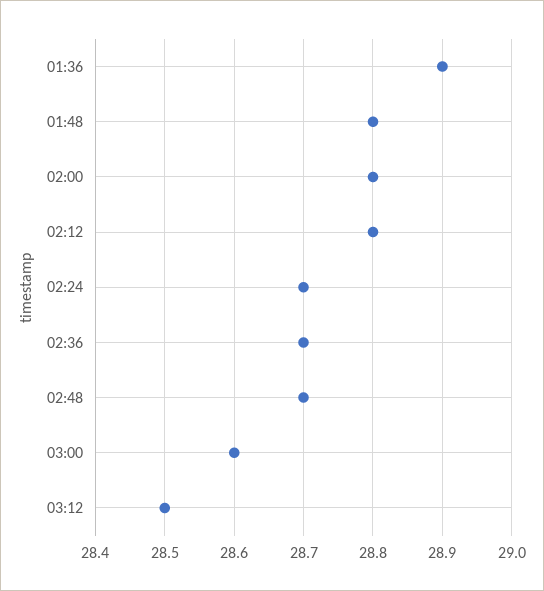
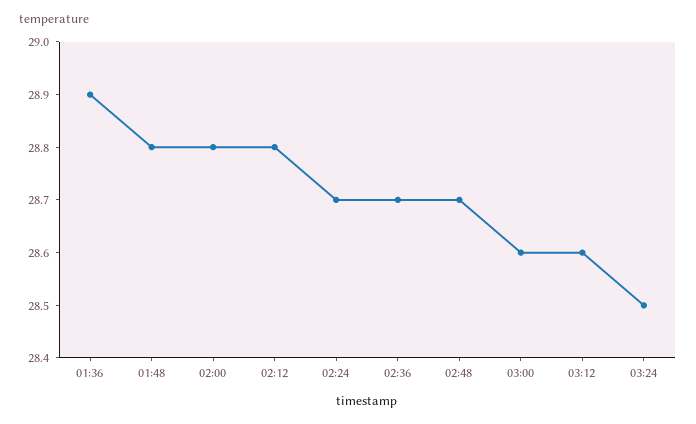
03:12: 28.5 -> 28.6
03:24: none -> 28.5

